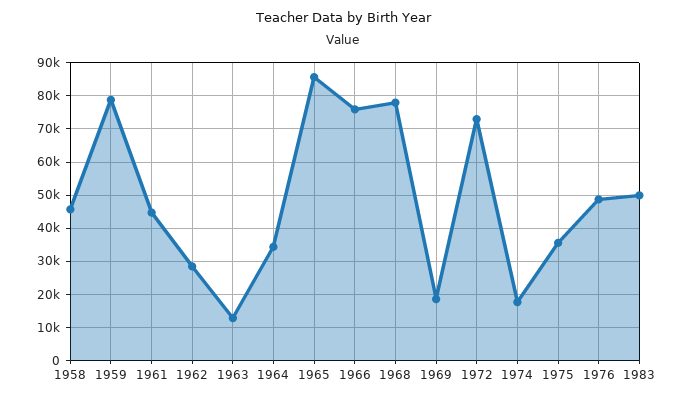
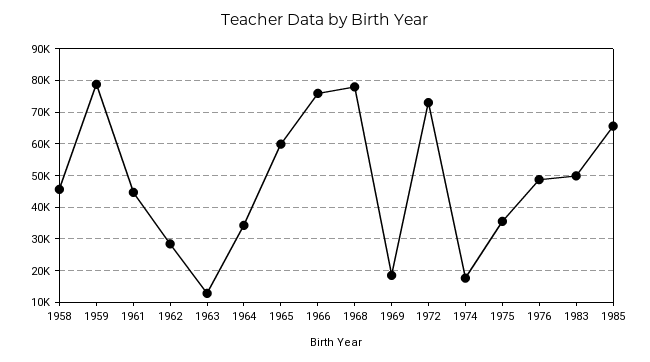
1965: 86000 -> 60000
1985: none -> 66000

